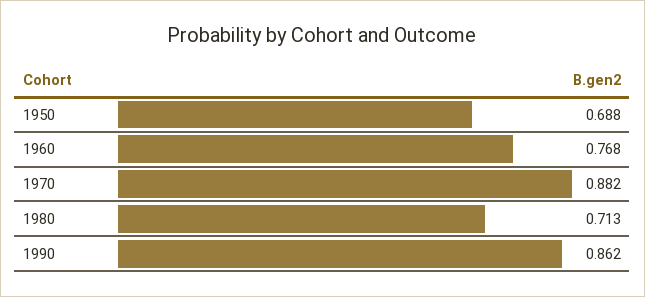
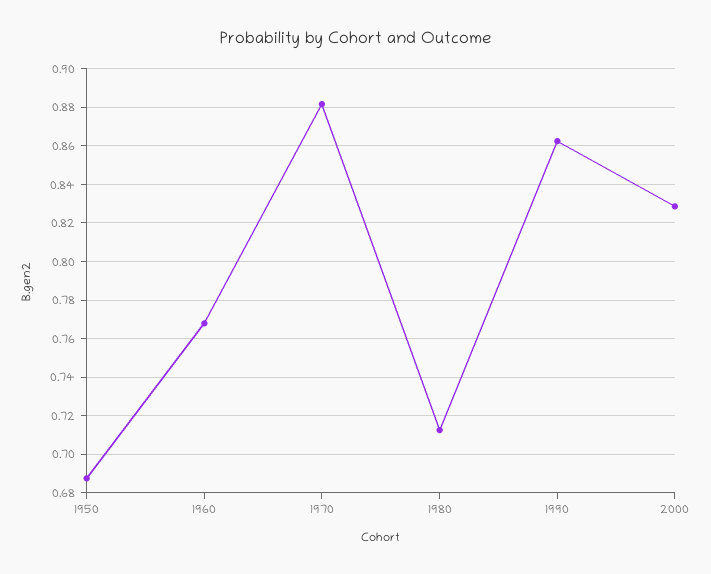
2000: none -> 0.83

